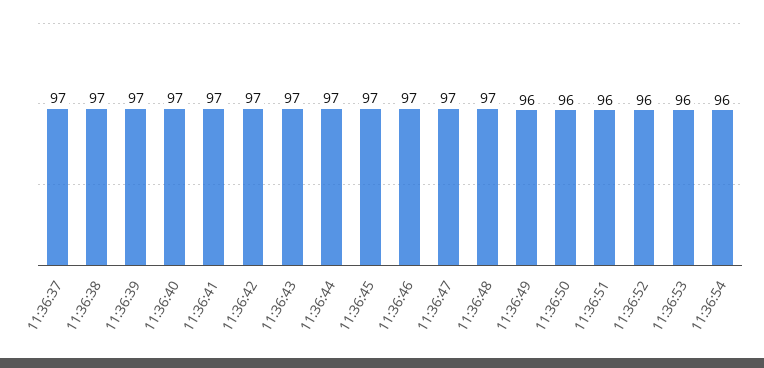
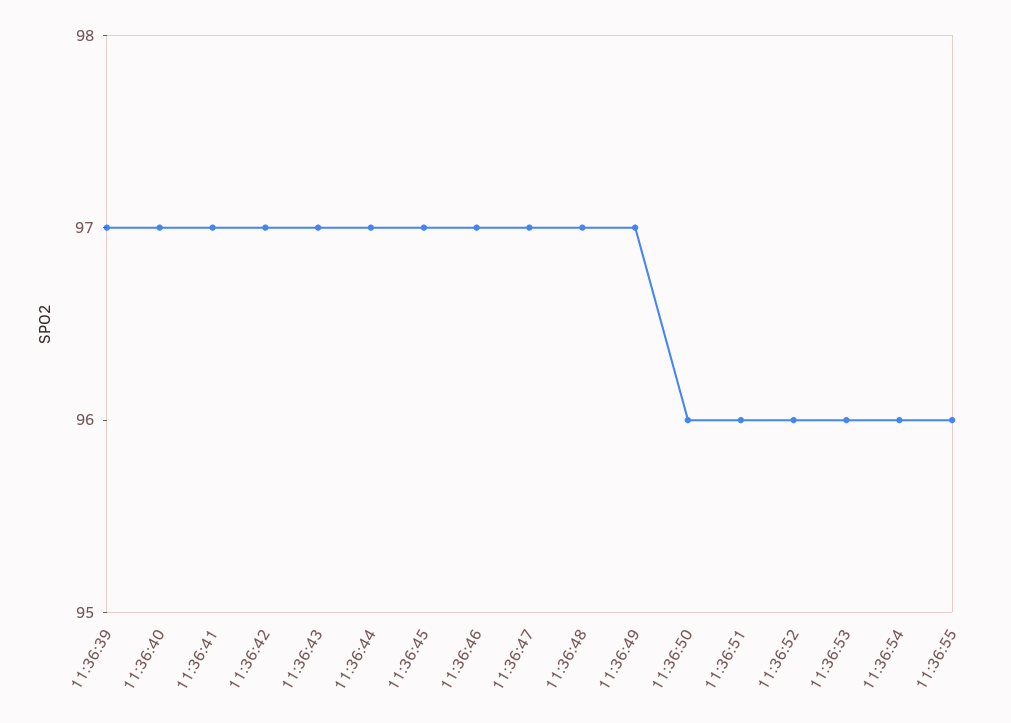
11:36:37: 97 -> none
11:36:38: 97 -> none
11:36:49: 96 -> 97
11:36:55: none -> 96

